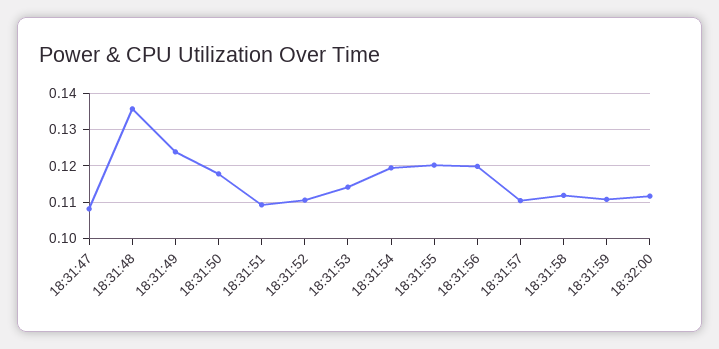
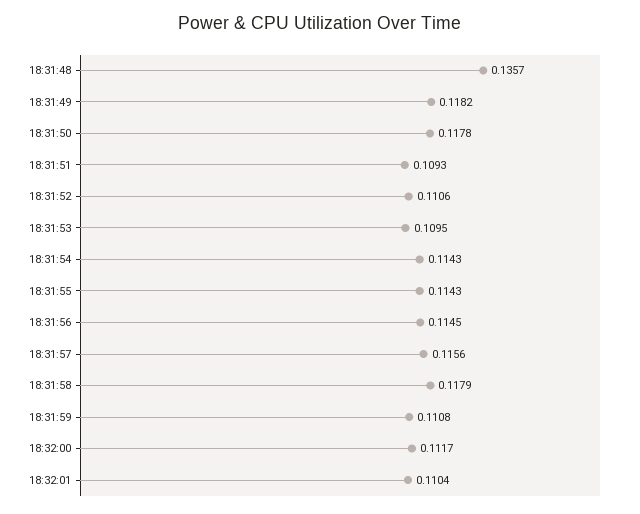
18:31:47: 0.108 -> none
18:31:49: 0.124 -> 0.1182
18:31:53: 0.114 -> 0.1095
18:31:54: 0.12 -> 0.1143
18:31:55: 0.12 -> 0.1143
18:31:56: 0.12 -> 0.1145
18:31:57: 0.11 -> 0.1156
18:31:58: 0.112 -> 0.1179
18:32:01: none -> 0.1104

